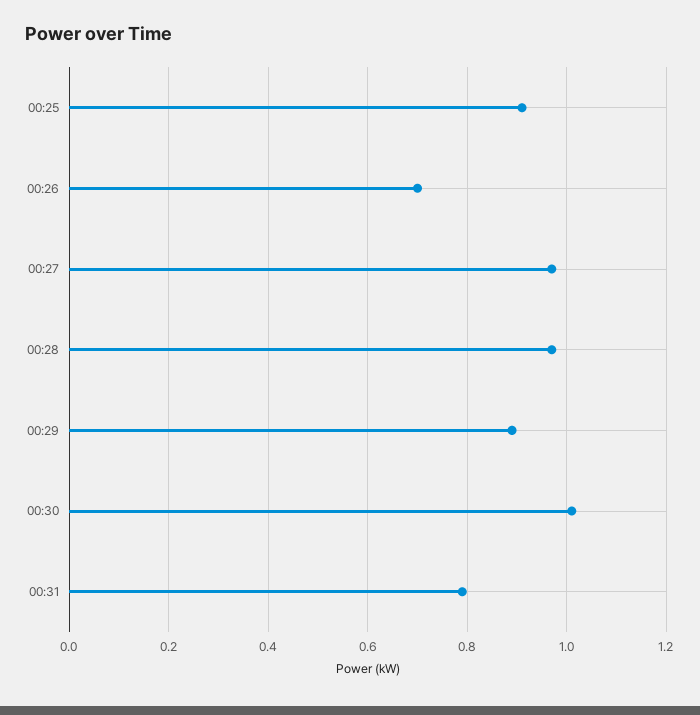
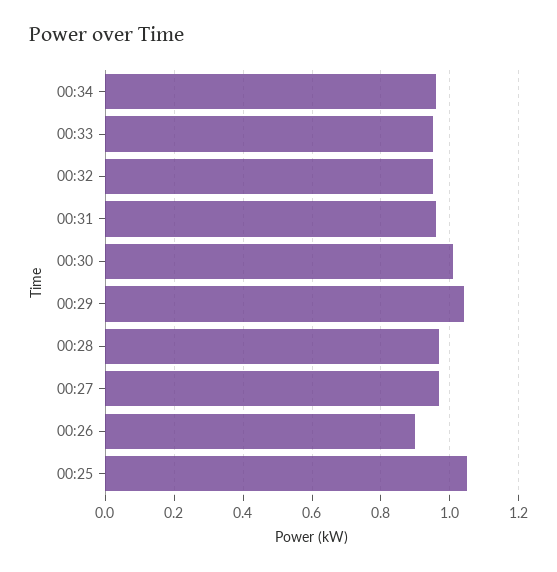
00:25: 0.9 -> 1.05
00:26: 0.7 -> 0.9
00:29: 0.9 -> 1.05
00:31: 0.8 -> 0.95
00:34: none -> 0.95
00:33: none -> 0.95
00:32: none -> 0.95

